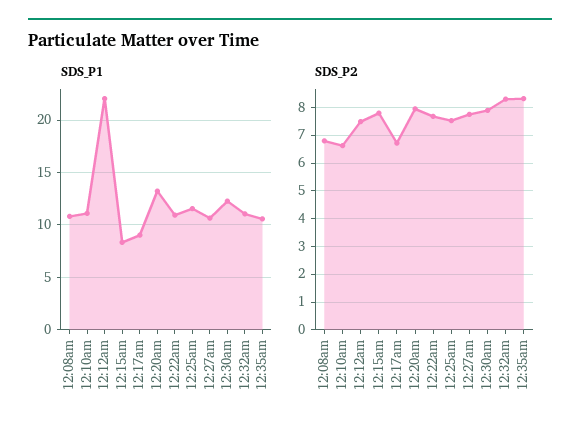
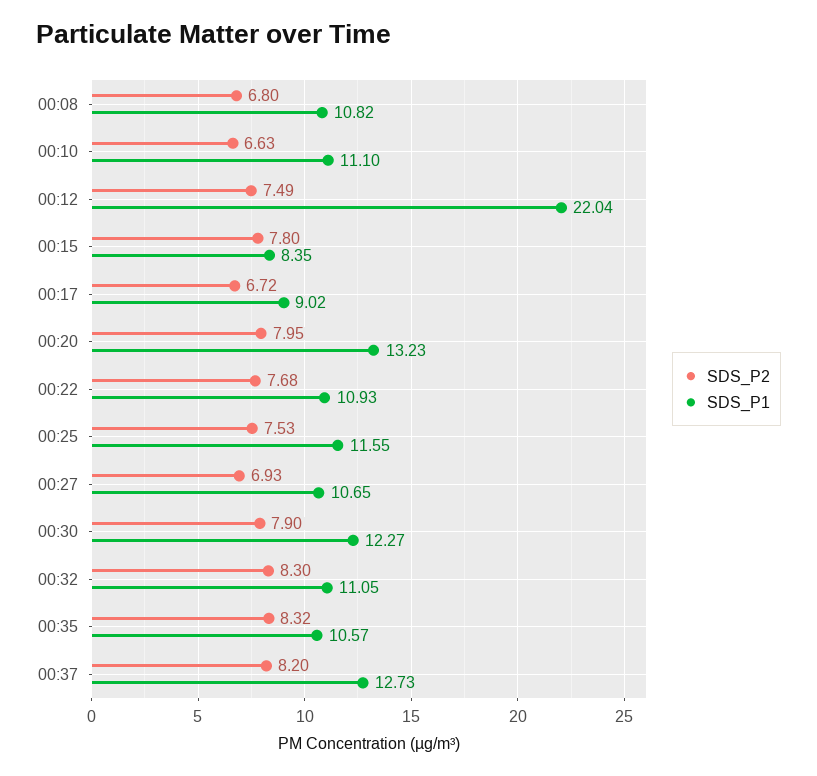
SDS_P2, 12:27am: 7.75 -> 6.93
SDS_P2, 00:37: none -> 8.2
SDS_P1, 00:37: none -> 12.73

